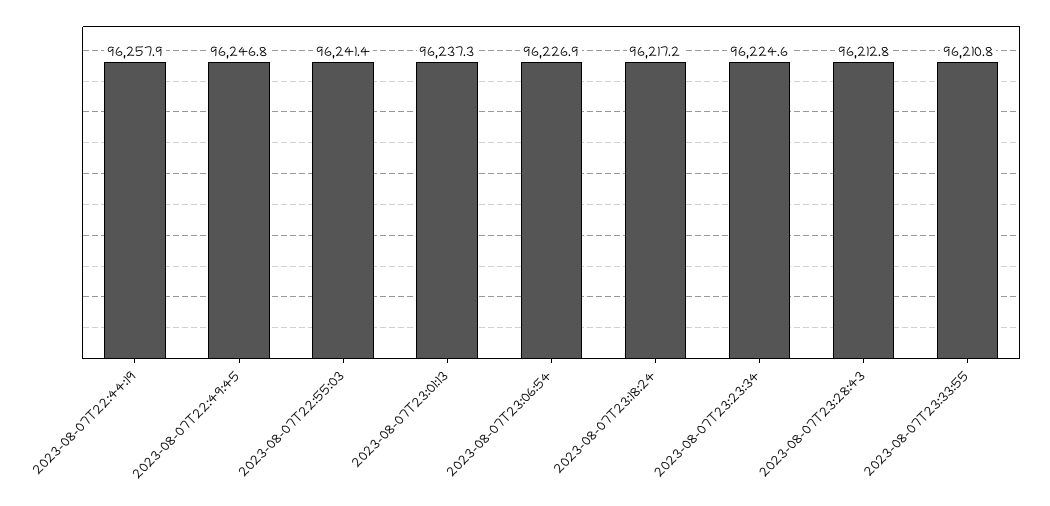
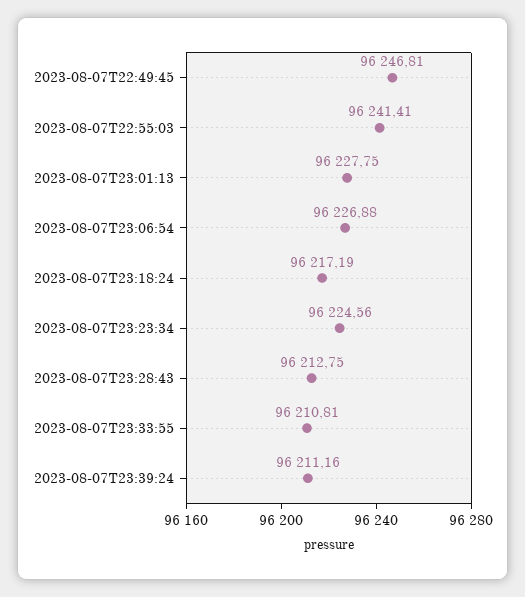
2023-08-07T22:44:19: 96257.9 -> none
2023-08-07T23:01:13: 96237.3 -> 96227.75
2023-08-07T23:39:24: none -> 96211.16

